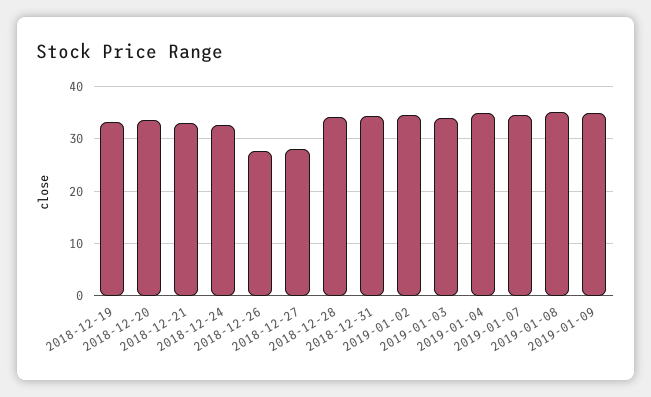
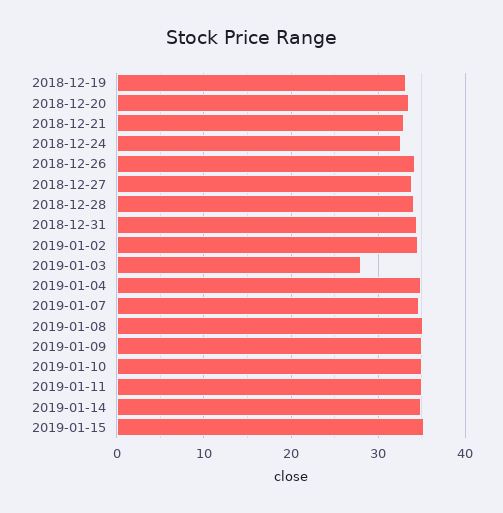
2018-12-26: 28 -> 34
2018-12-27: 28 -> 34
2019-01-03: 34 -> 28
2019-01-10: none -> 35
2019-01-11: none -> 35
2019-01-14: none -> 35
2019-01-15: none -> 35

